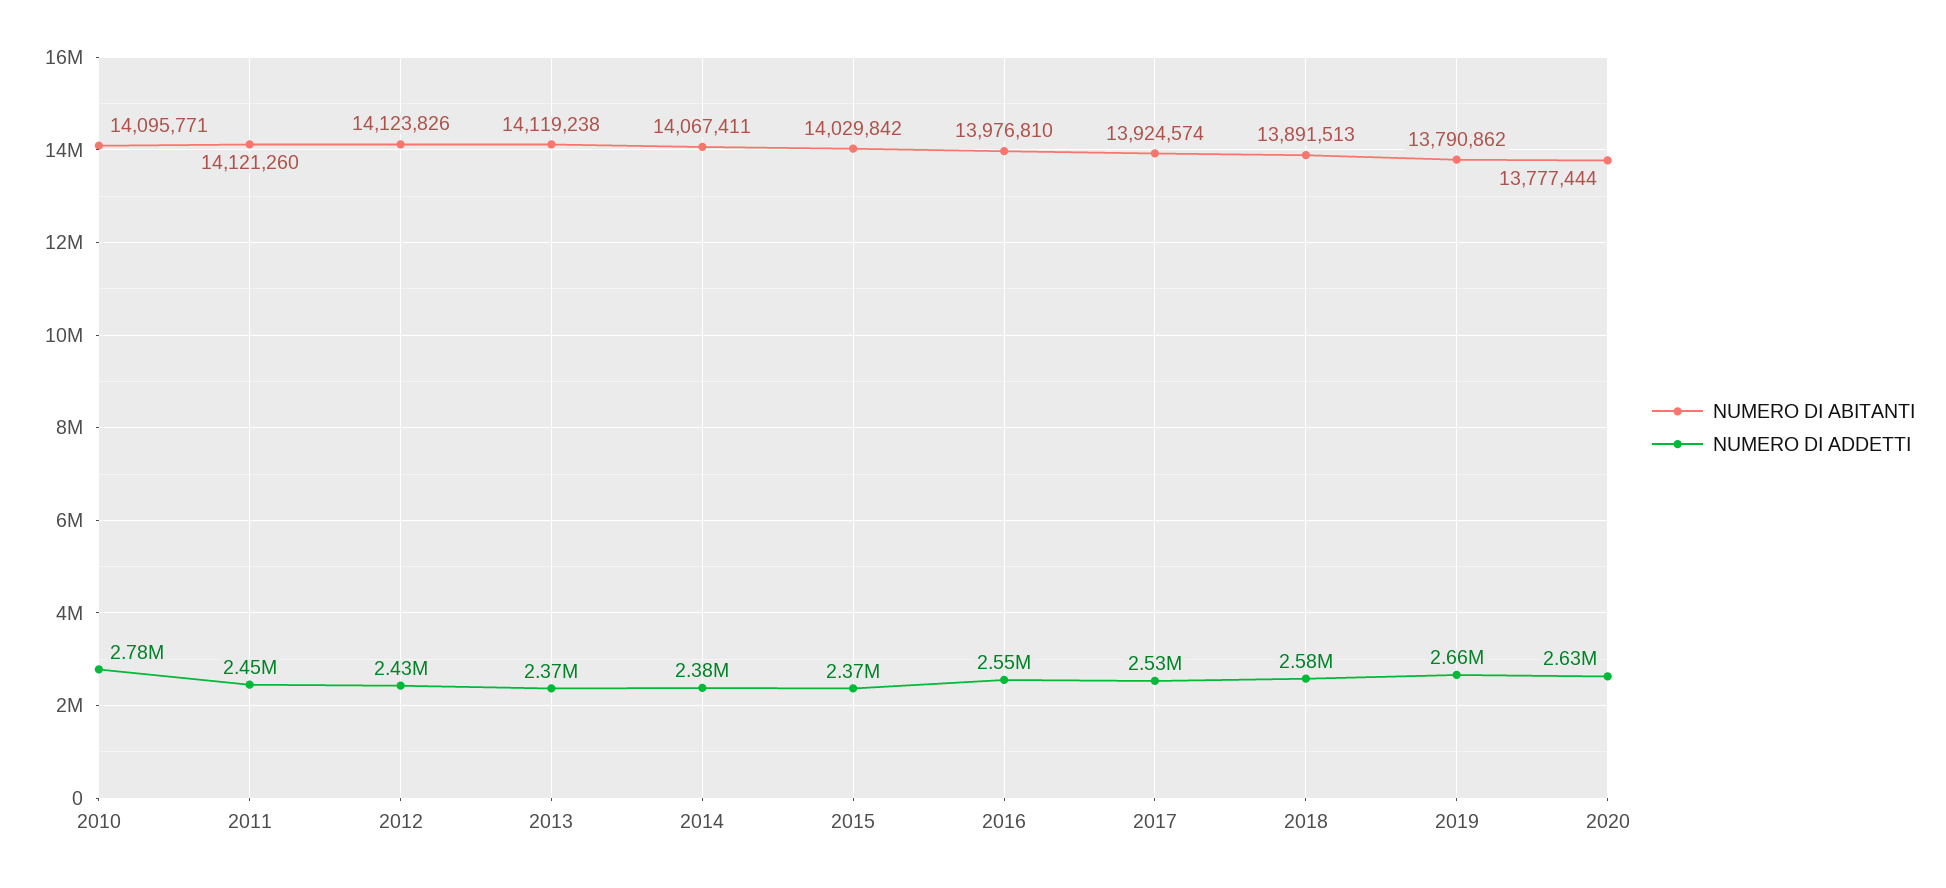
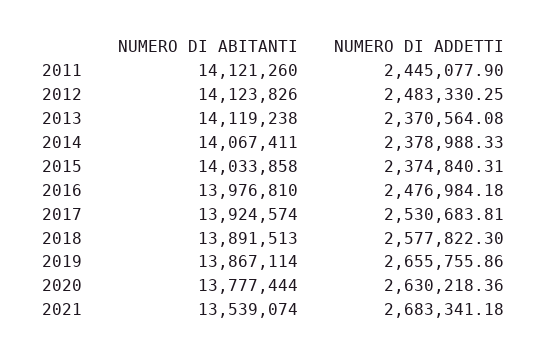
NUMERO DI ABITANTI, 2010: 14095771 -> none
NUMERO DI ADDETTI, 2010: 2780000 -> none
NUMERO DI ADDETTI, 2012: 2430000 -> 2483330.25
NUMERO DI ABITANTI, 2015: 14029842 -> 14033858
NUMERO DI ADDETTI, 2016: 2550000 -> 2476984.18
NUMERO DI ABITANTI, 2019: 13790862 -> 13867114
NUMERO DI ABITANTI, 2021: none -> 13539074
NUMERO DI ADDETTI, 2021: none -> 2683341.18

